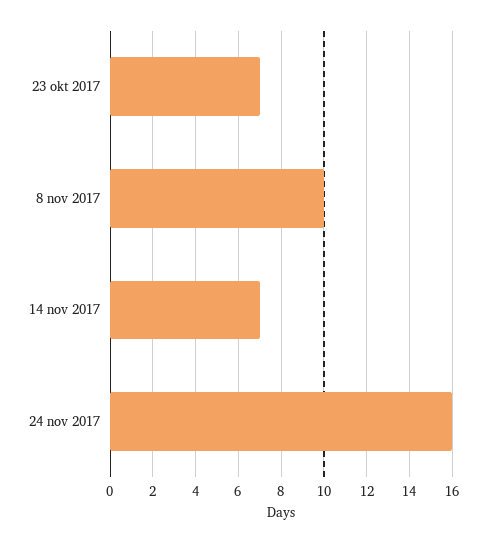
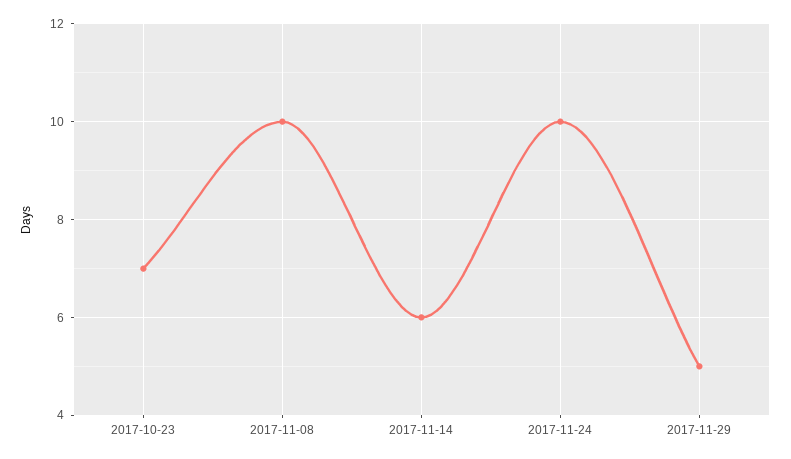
14 nov 2017: 7 -> 6
24 nov 2017: 16 -> 10
2017-11-29: none -> 5

